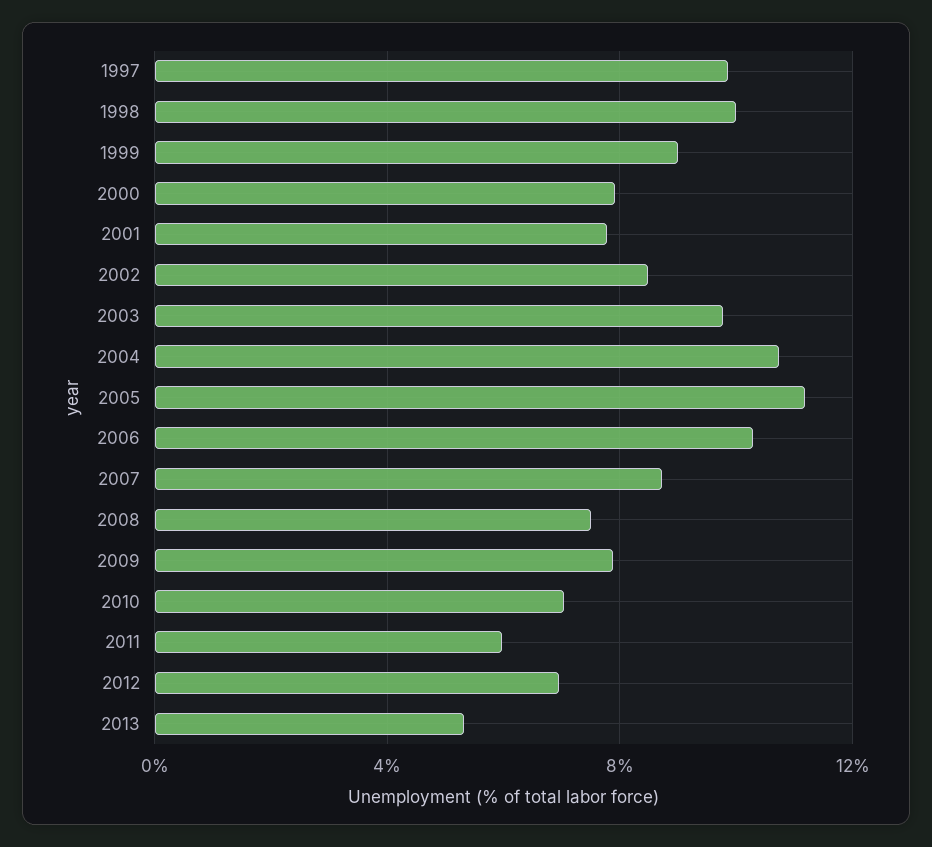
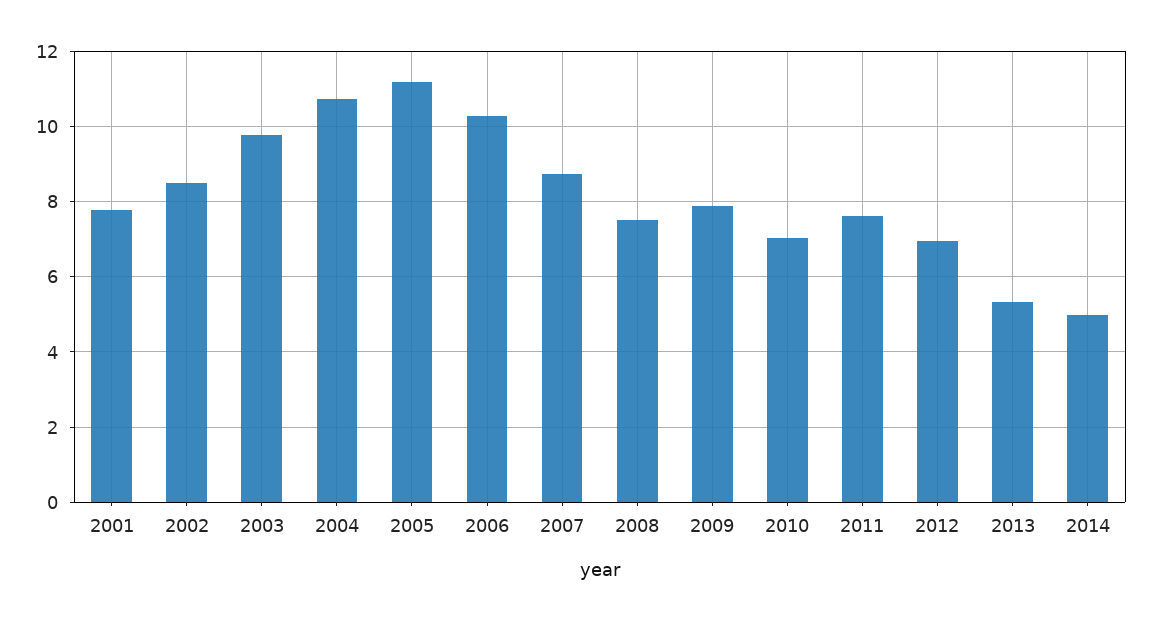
1997: 10 -> none
1998: 10 -> none
1999: 9 -> none
2000: 8 -> none
2011: 6 -> 7.6
2014: none -> 5

